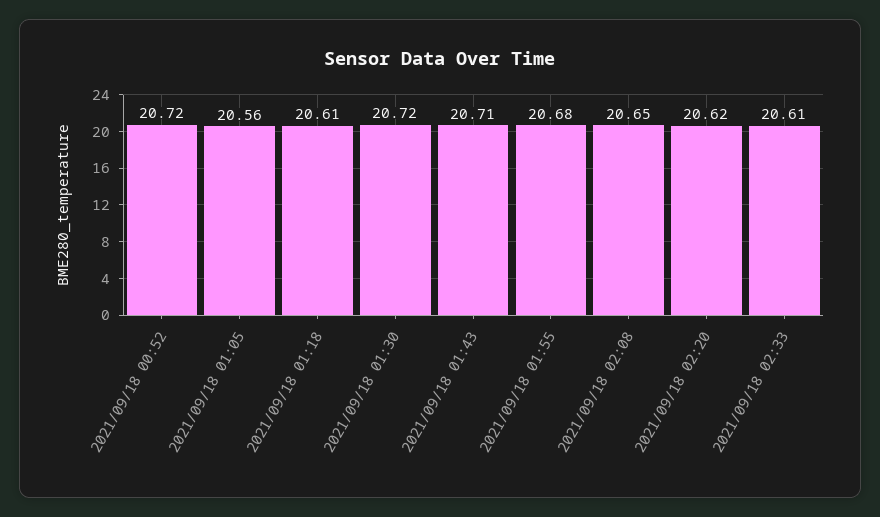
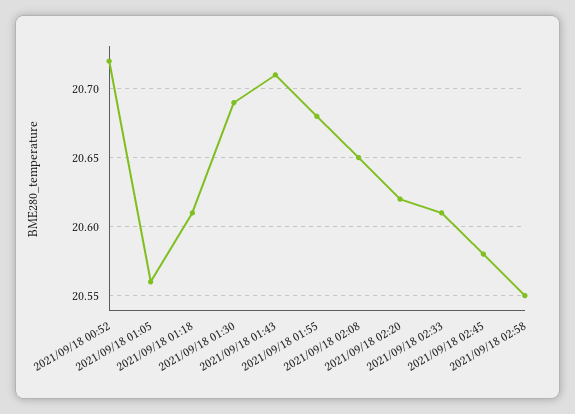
2021/09/18 01:30: 20.72 -> 20.69
2021/09/18 02:45: none -> 20.58
2021/09/18 02:58: none -> 20.55

